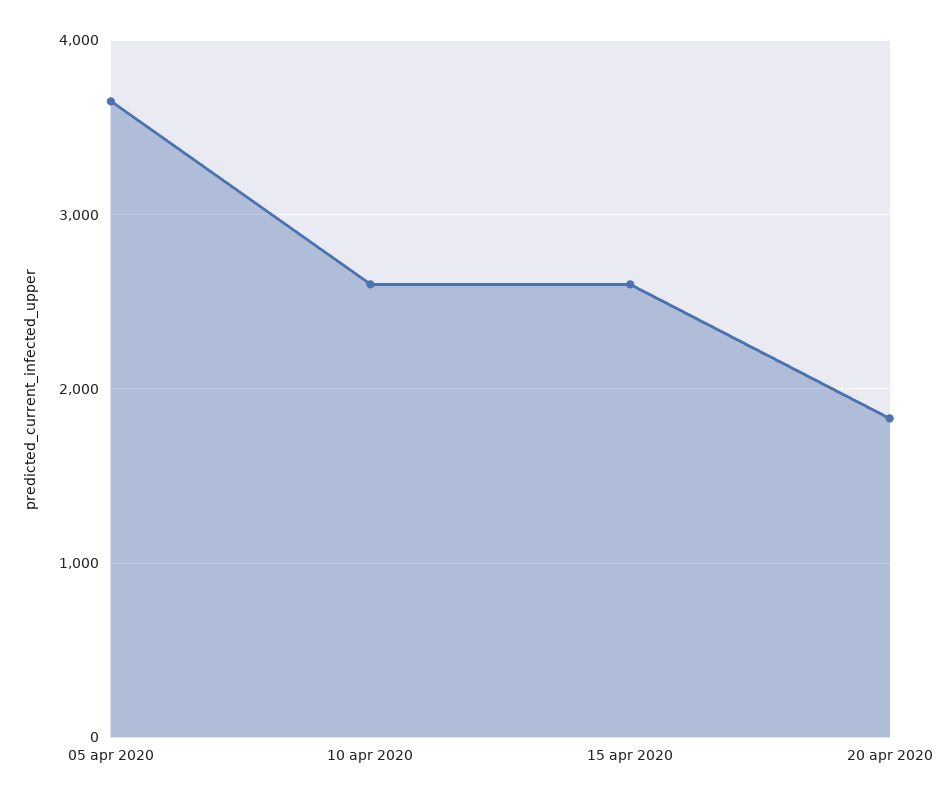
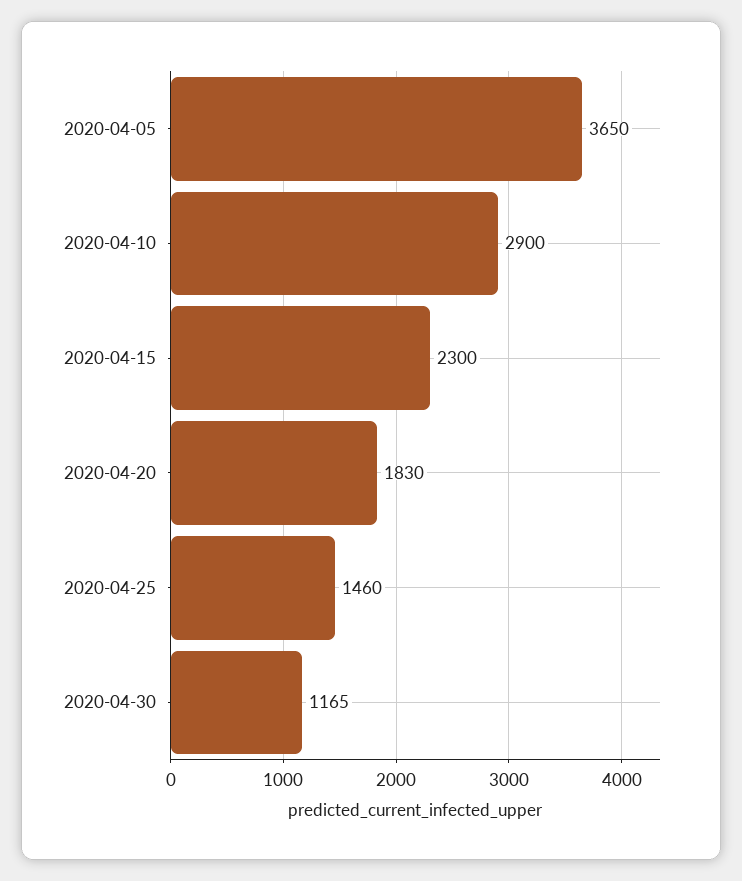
10 apr 2020: 2600 -> 2900
15 apr 2020: 2600 -> 2300
2020-04-25: none -> 1460
2020-04-30: none -> 1165

